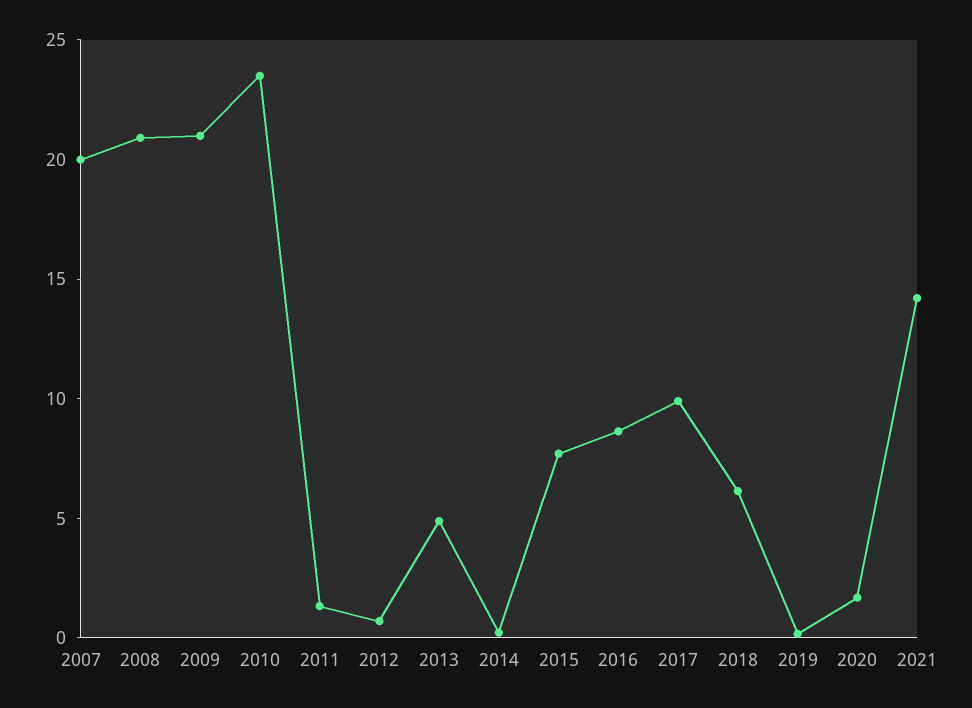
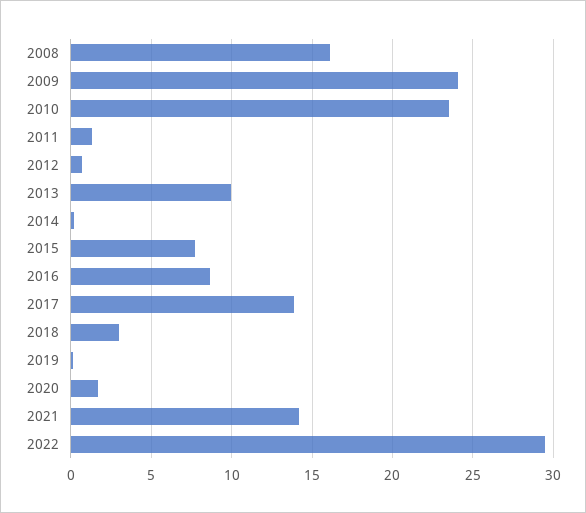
2007: 20 -> none
2008: 21 -> 16
2009: 21 -> 24
2013: 5 -> 10
2017: 10 -> 14
2018: 6 -> 3
2022: none -> 29.5

